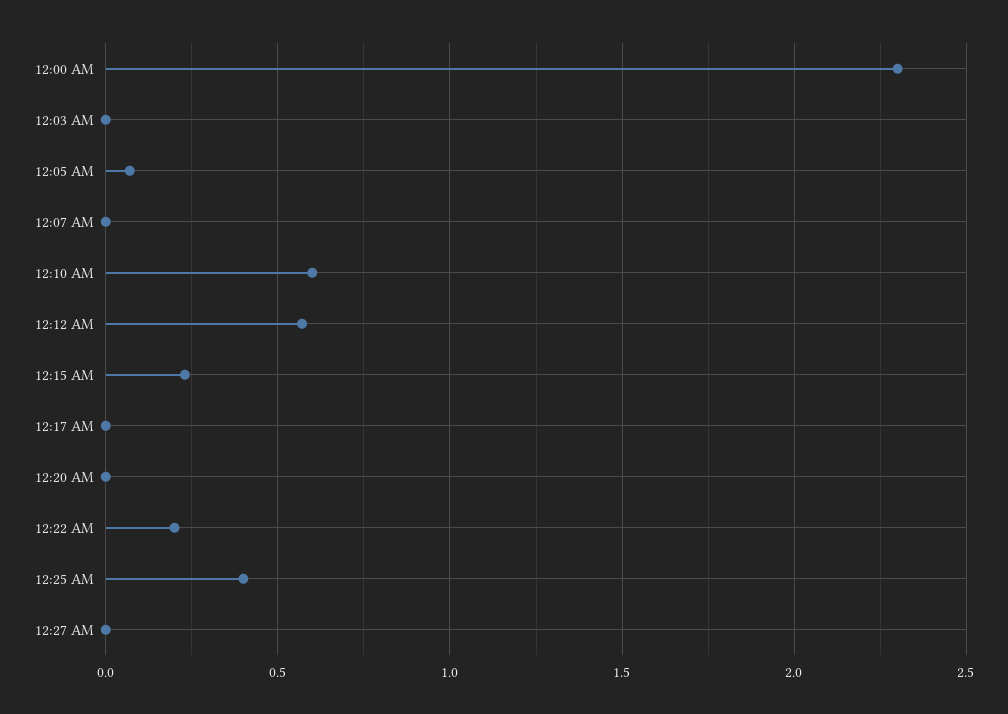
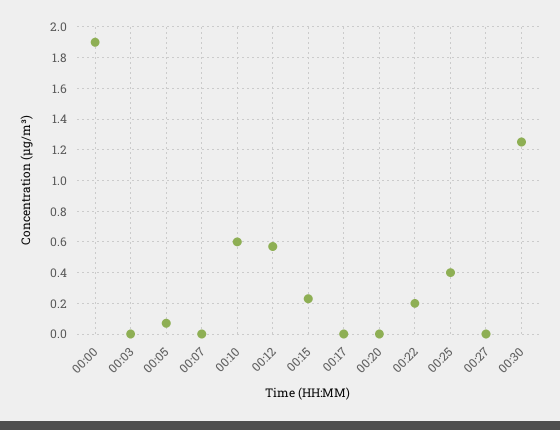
12:00 AM: 2.3 -> 1.9
00:30: none -> 1.25

